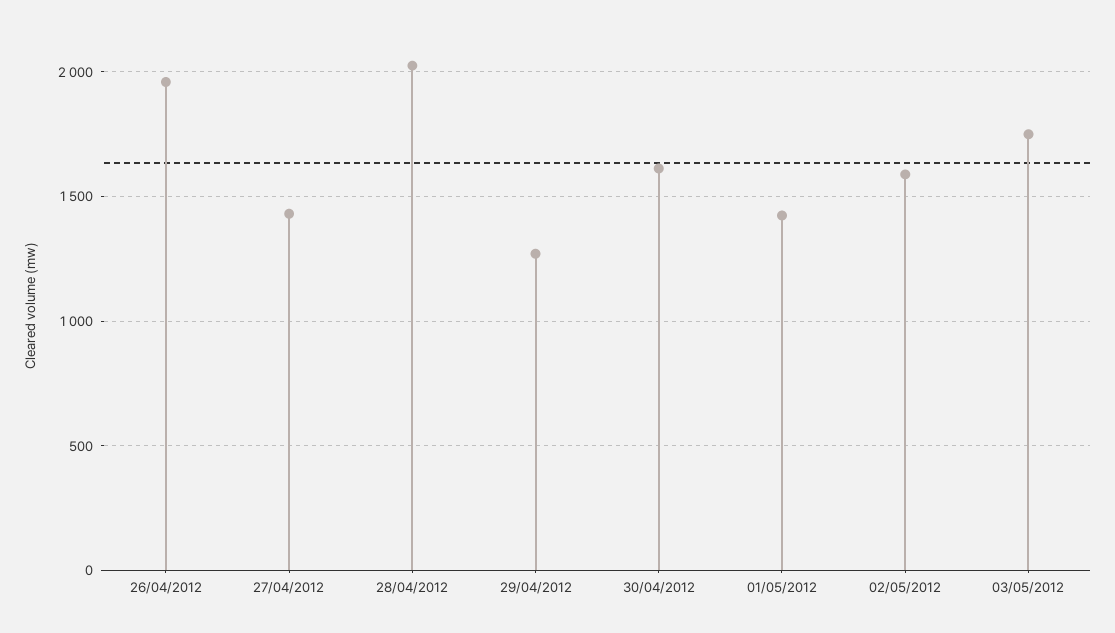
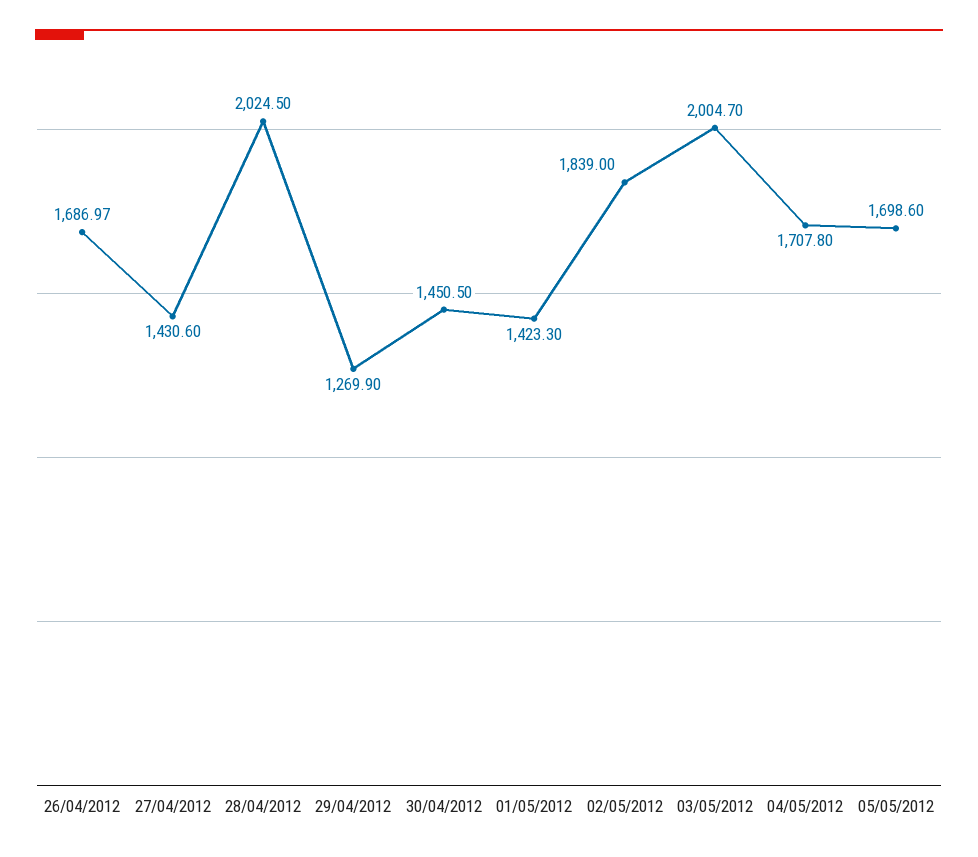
26/04/2012: 1950 -> 1686.97
30/04/2012: 1600 -> 1450.5
02/05/2012: 1600 -> 1839
03/05/2012: 1750 -> 2004.7
04/05/2012: none -> 1707.8
05/05/2012: none -> 1698.6

